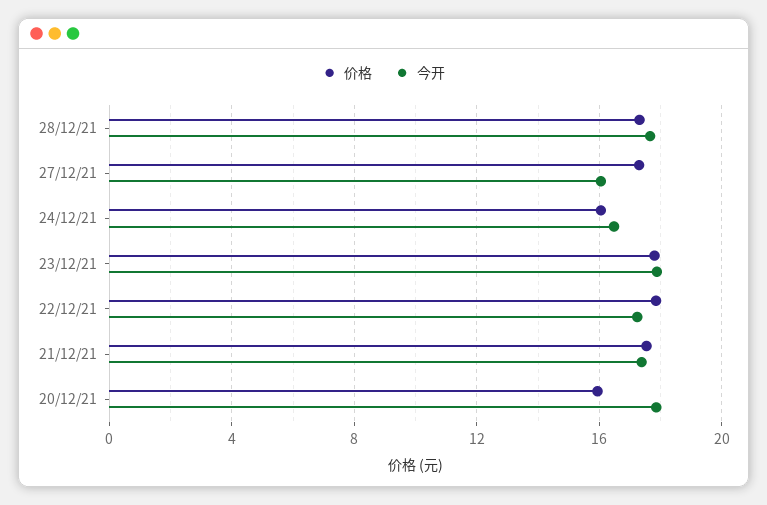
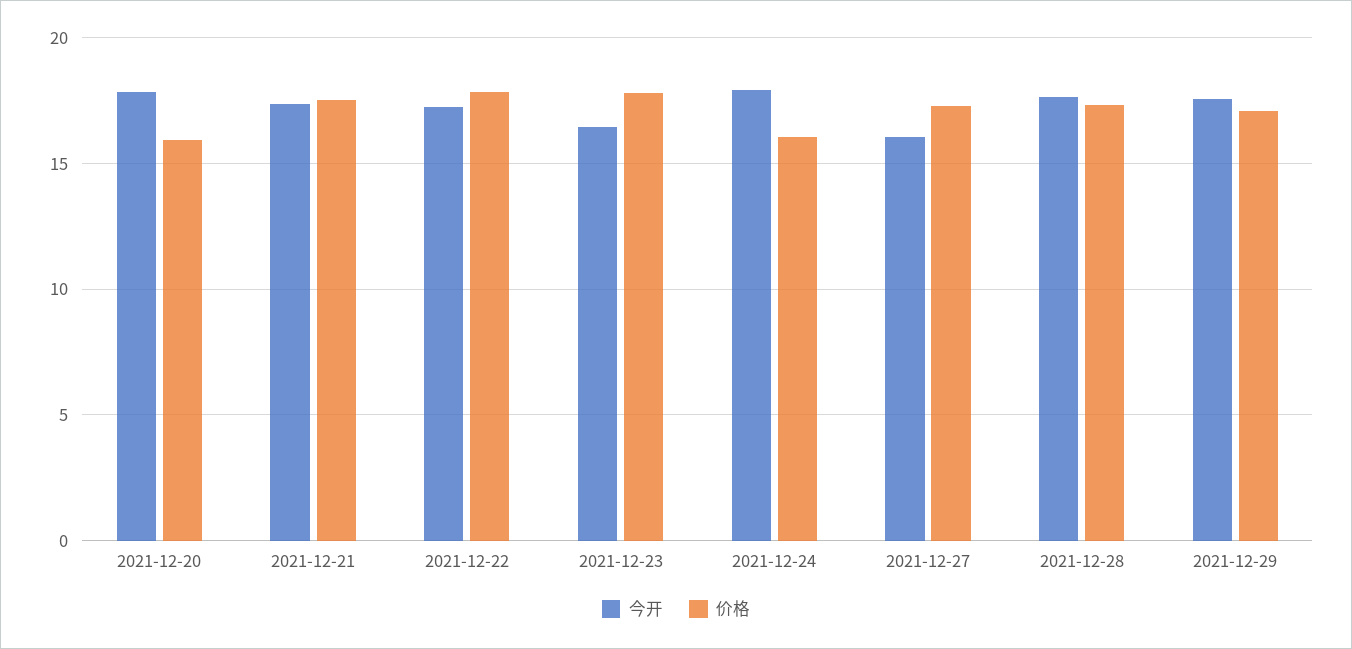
今开, 24/12/21: 16.5 -> 18
今开, 23/12/21: 18 -> 16.5
今开, 2021-12-29: none -> 17.5
价格, 2021-12-29: none -> 17

